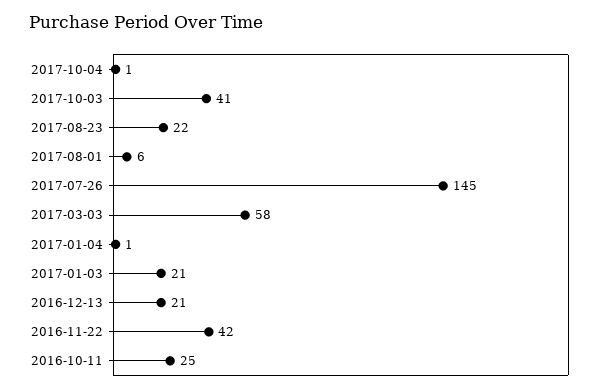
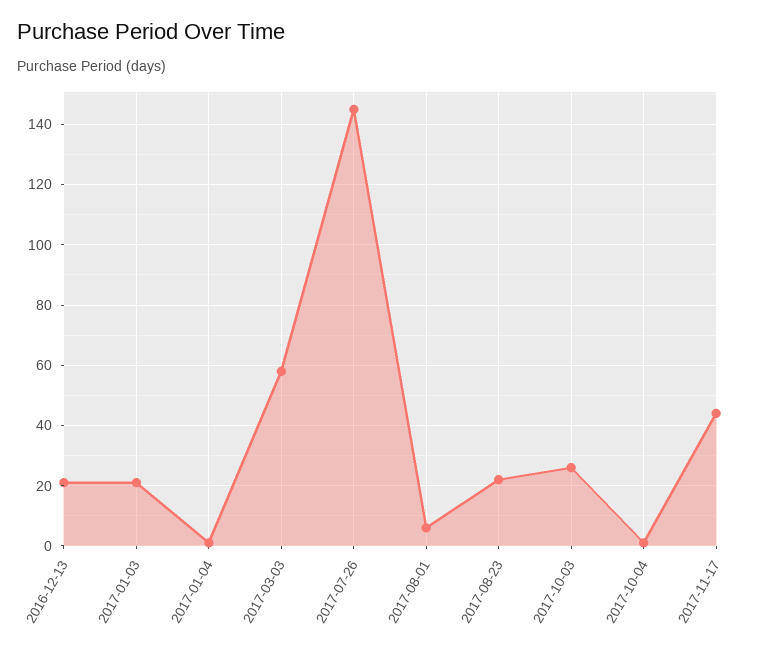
2017-10-03: 41 -> 25
2016-11-22: 42 -> none
2016-10-11: 25 -> none
2017-11-17: none -> 45

